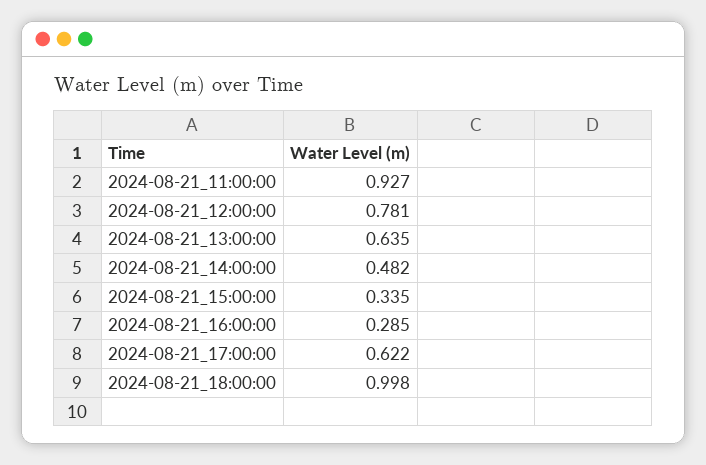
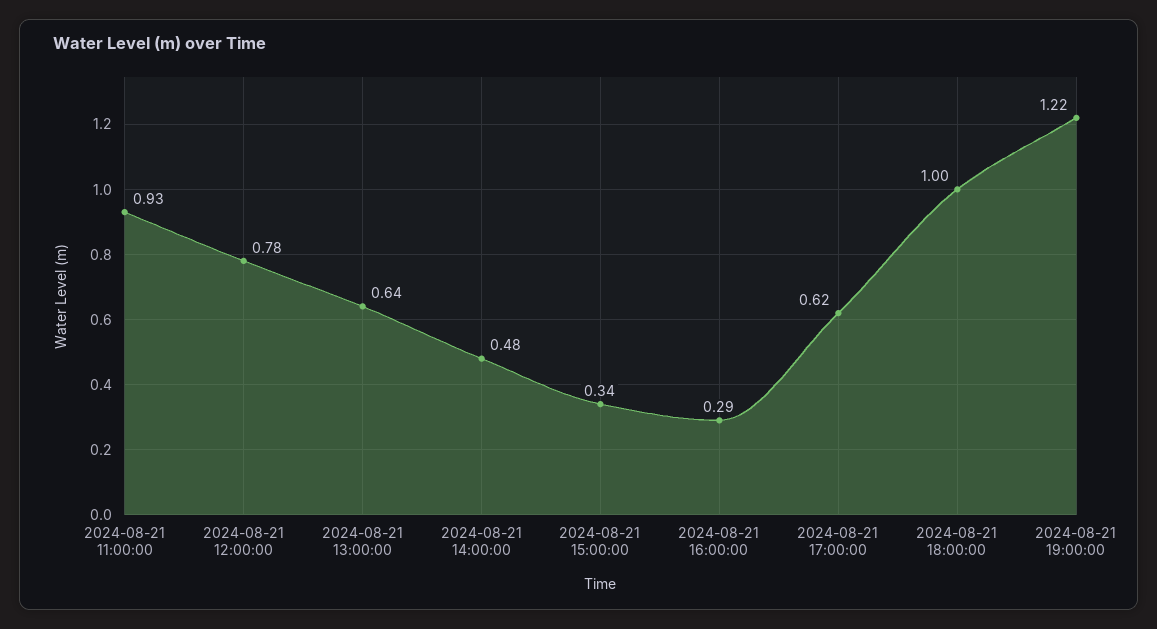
2024-08-21 19:00:00: none -> 1.22

